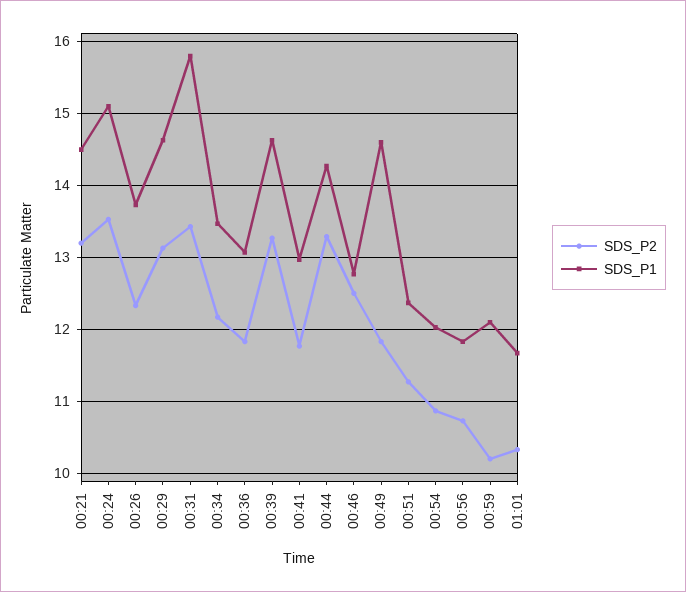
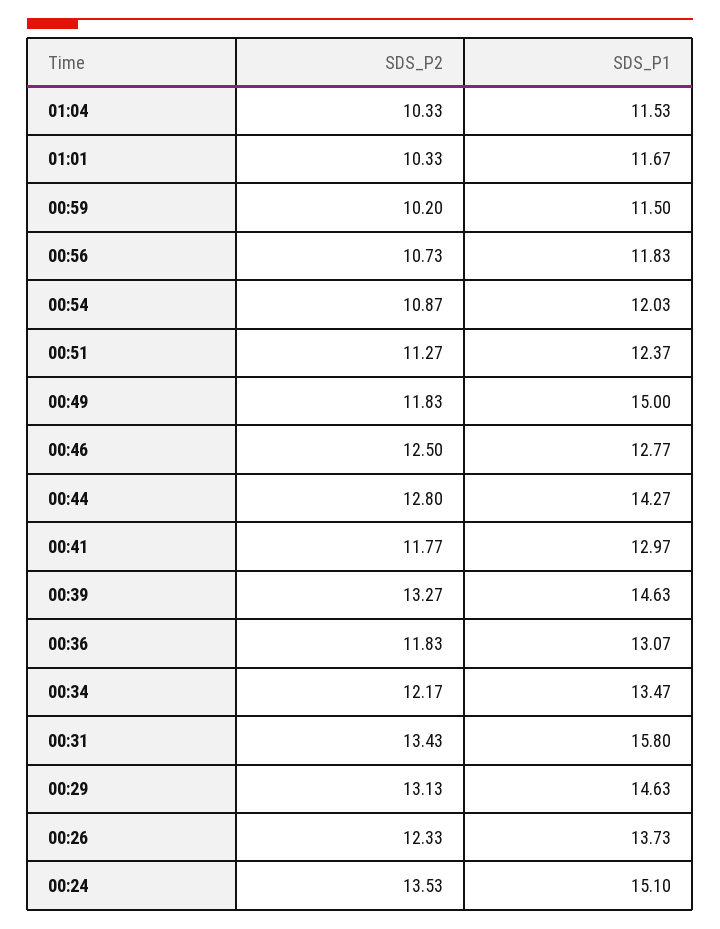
SDS_P2, 00:21: 13.2 -> none
SDS_P1, 00:21: 14.5 -> none
SDS_P2, 00:44: 13.3 -> 12.8
SDS_P1, 00:49: 14.6 -> 15
SDS_P1, 00:59: 12.1 -> 11.5
SDS_P2, 01:04: none -> 10.33
SDS_P1, 01:04: none -> 11.53

